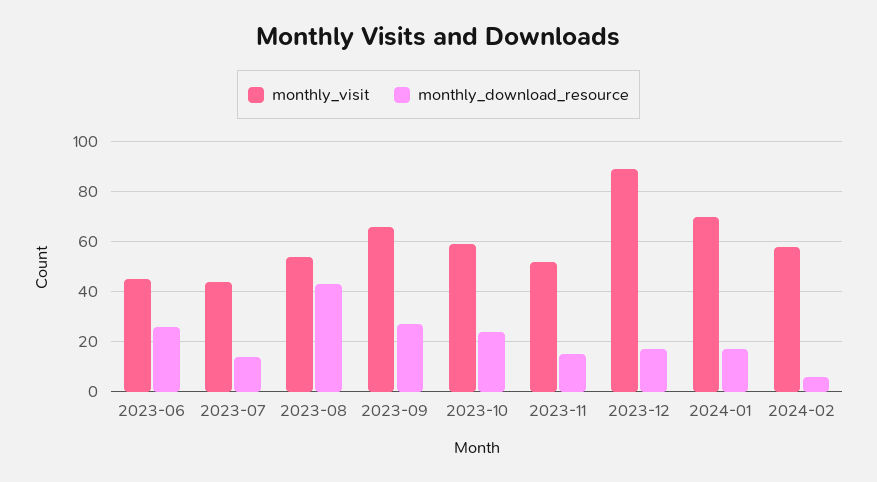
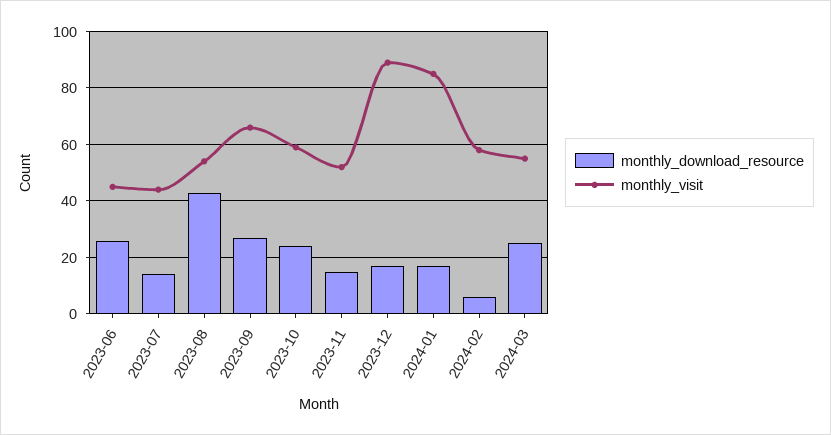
monthly_visit, 2024-01: 70 -> 85
monthly_download_resource, 2024-03: none -> 25
monthly_visit, 2024-03: none -> 55

